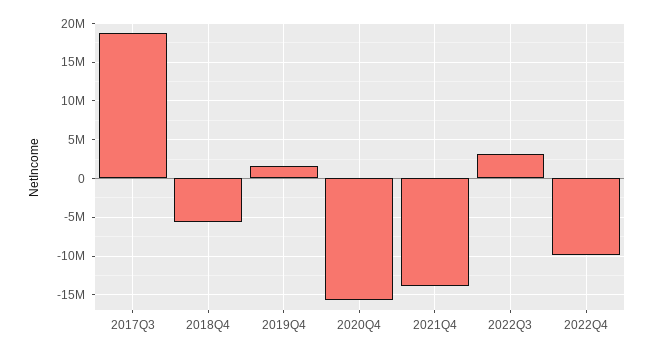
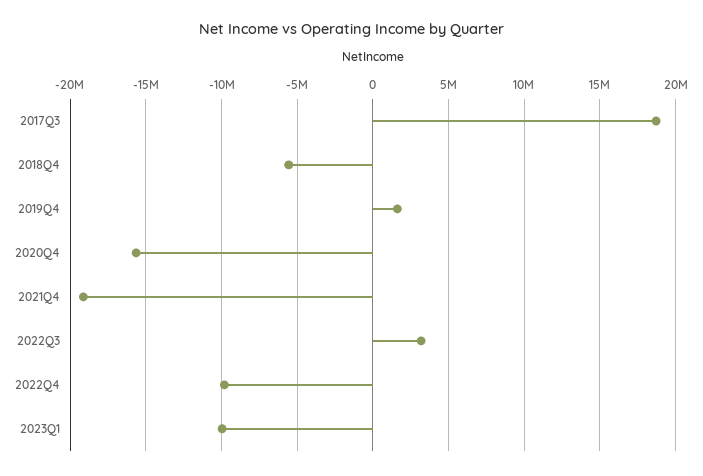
2021Q4: -14000000 -> -19000000
2023Q1: none -> -10000000

